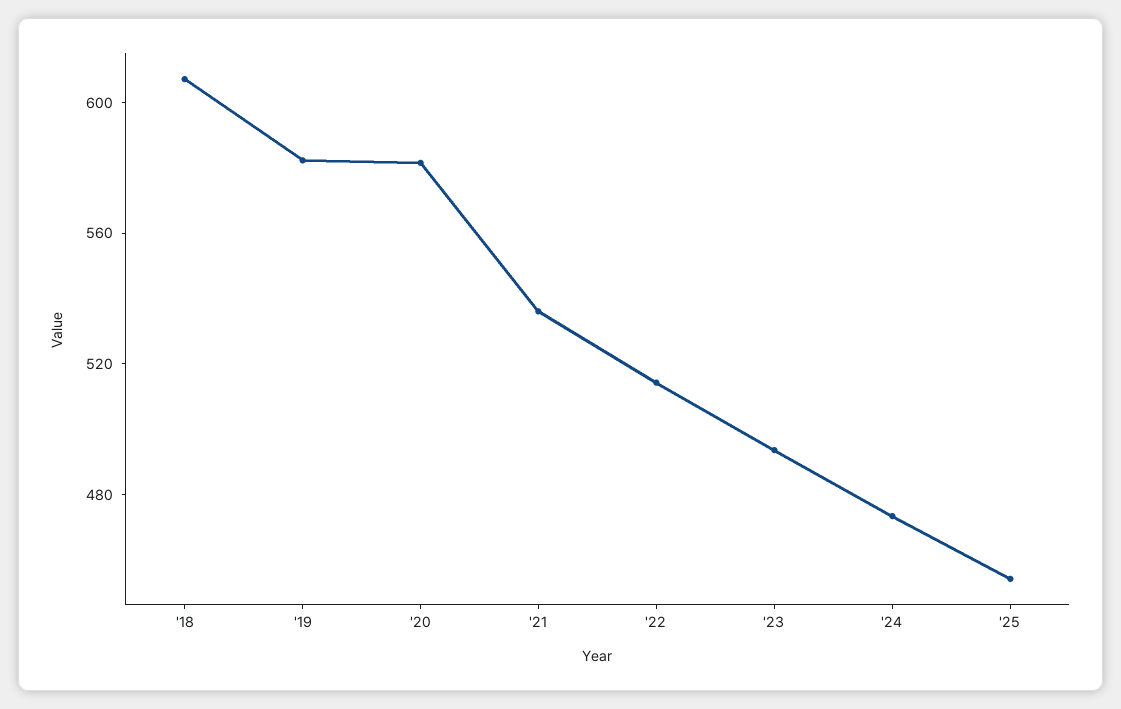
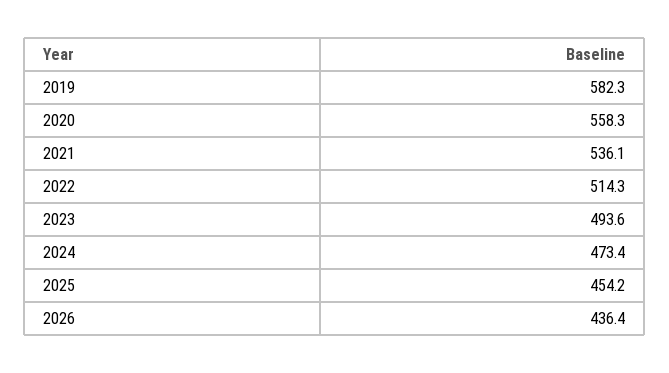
'18: 610 -> none
'20: 580 -> 558.3
2026: none -> 436.4

